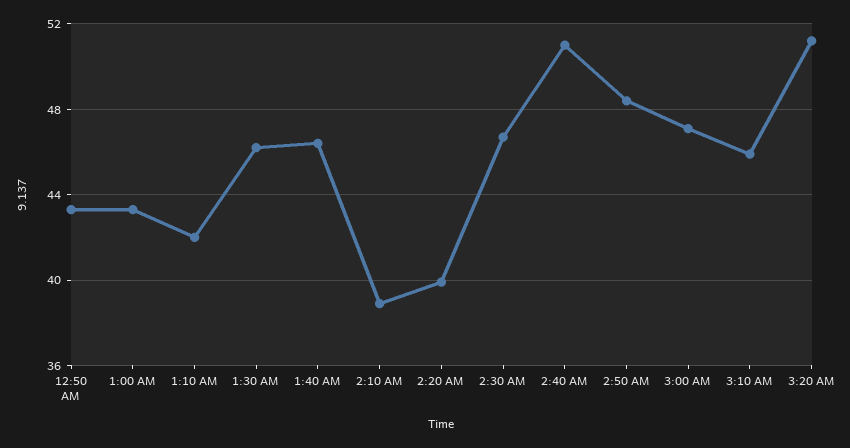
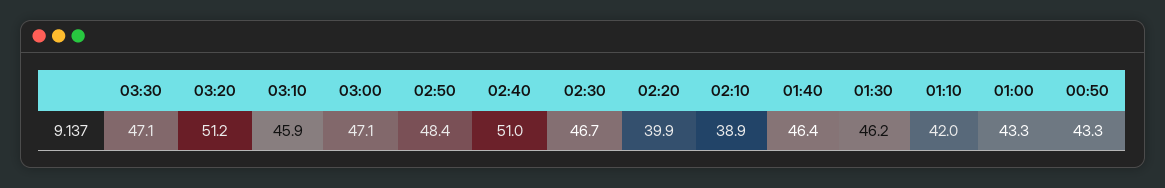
03:30: none -> 47.1

